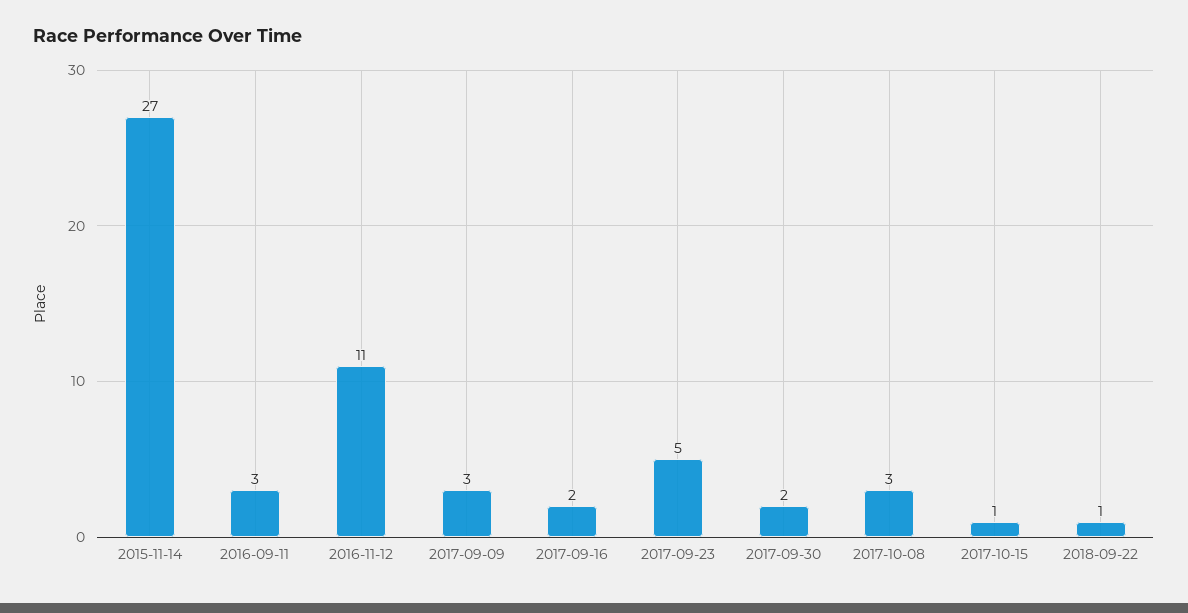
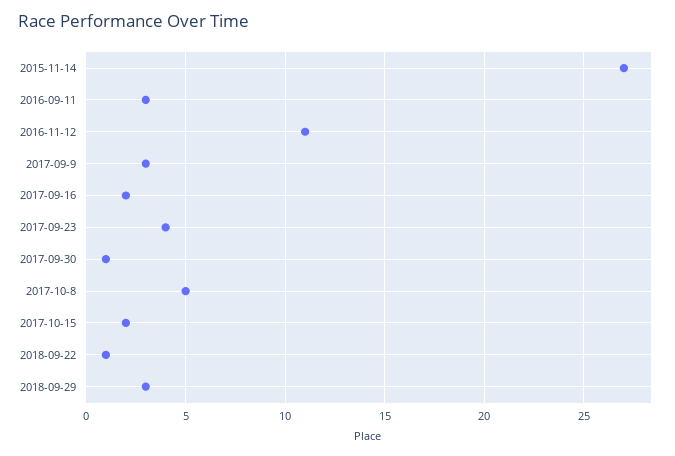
2017-09-23: 5 -> 4
2017-09-30: 2 -> 1
2017-10-08: 3 -> 5
2017-10-15: 1 -> 2
2018-09-29: none -> 3

